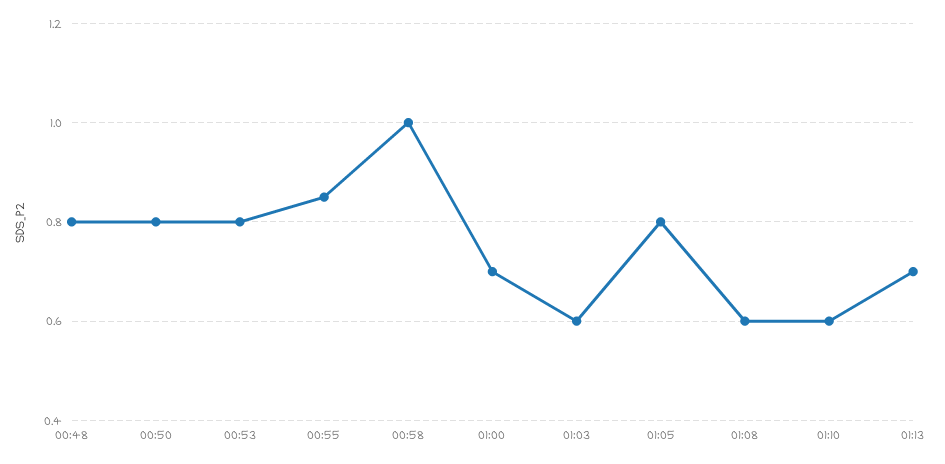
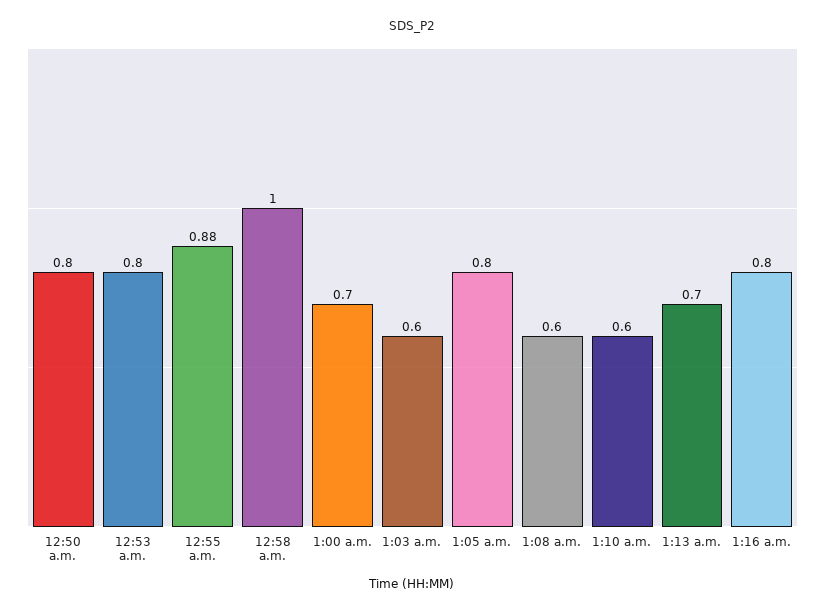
00:48: 0.8 -> none
00:55: 0.85 -> 0.88
1:16 a.m.: none -> 0.8

